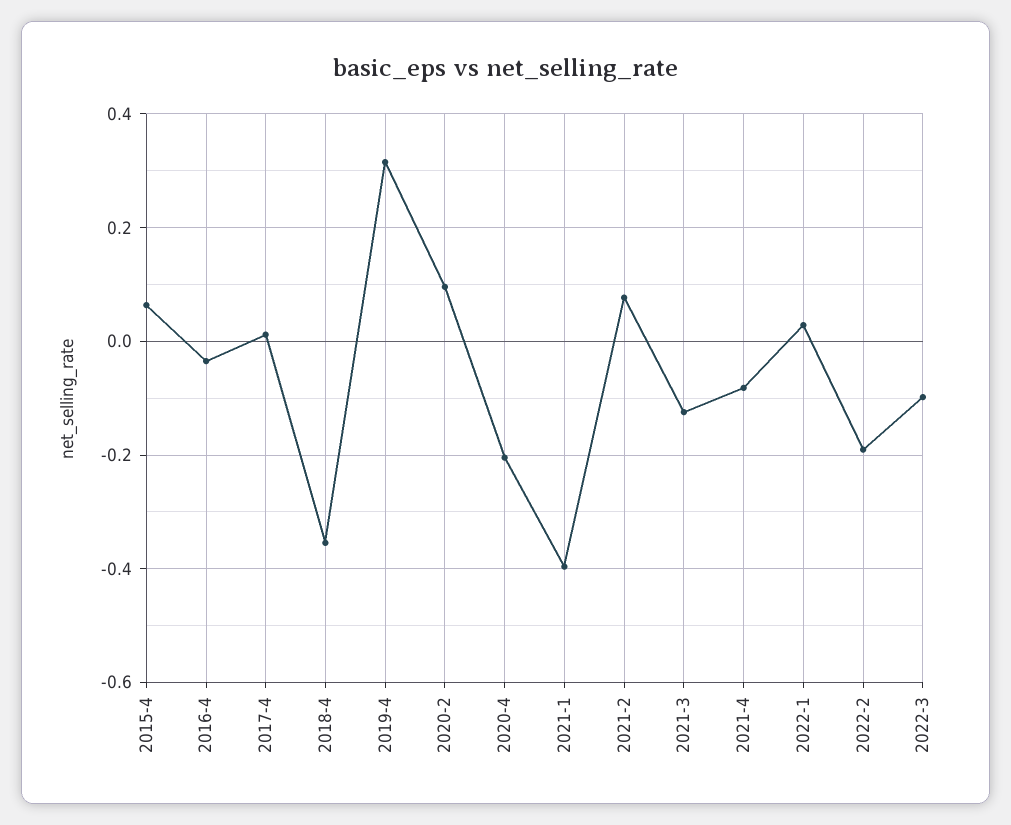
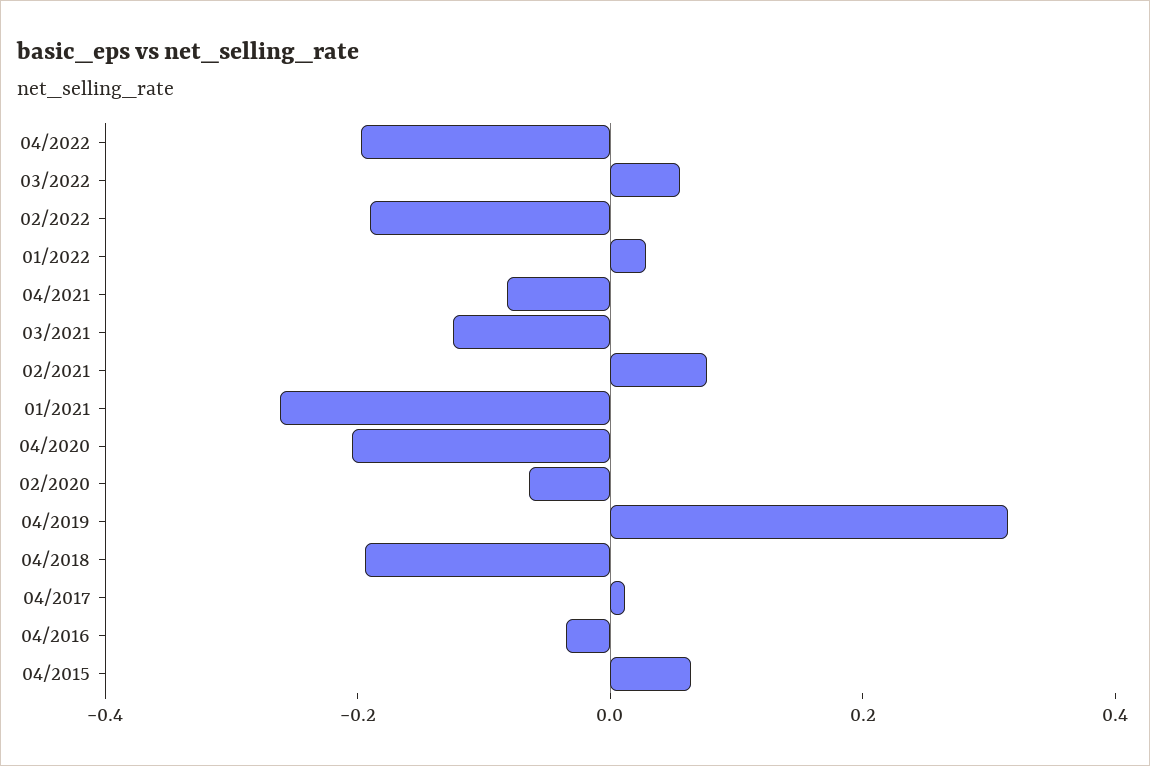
2018-4: -0.36 -> -0.2
2020-2: 0.1 -> -0.05
2021-1: -0.4 -> -0.25
2022-3: -0.1 -> 0.05
04/2022: none -> -0.2

